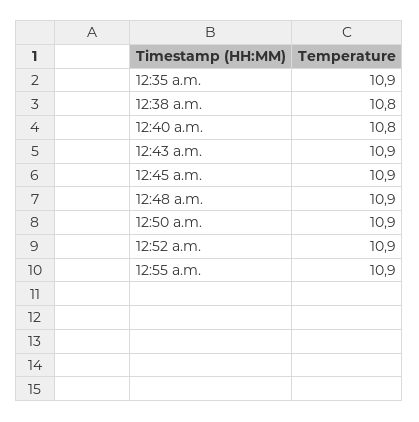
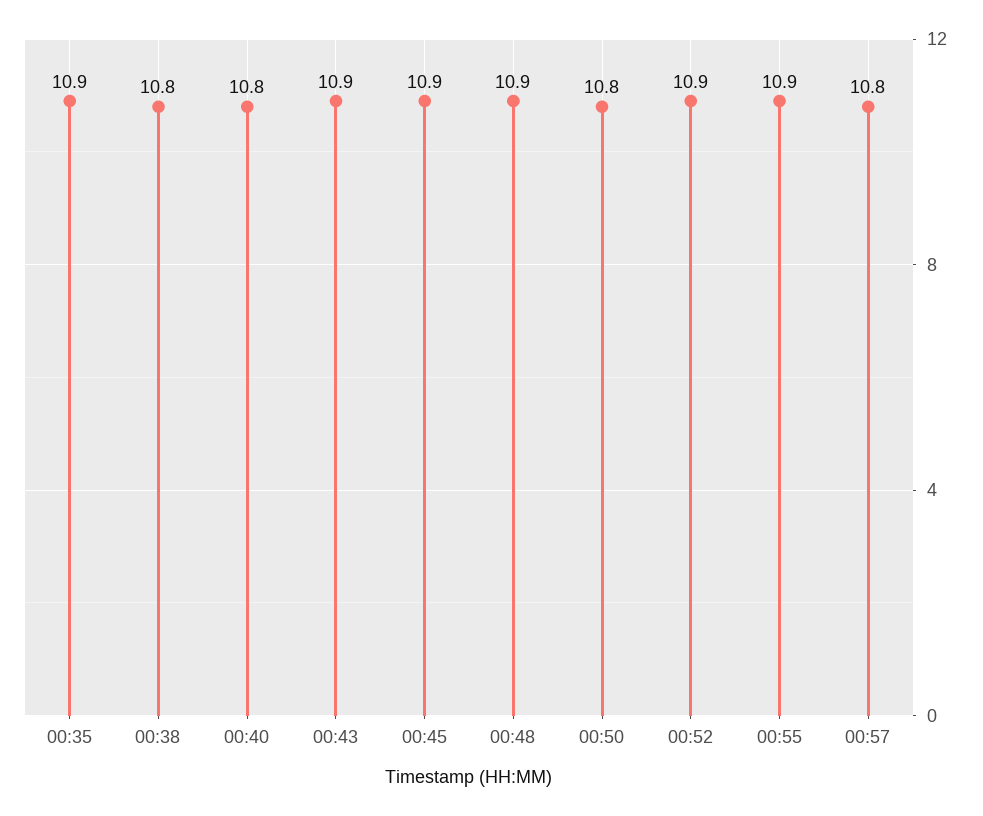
12:50 a.m.: 10.9 -> 10.8
00:57: none -> 10.8

